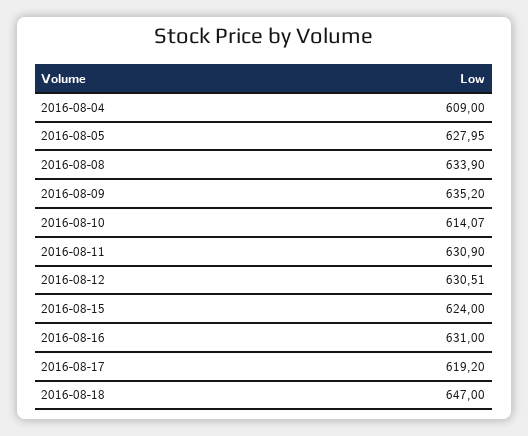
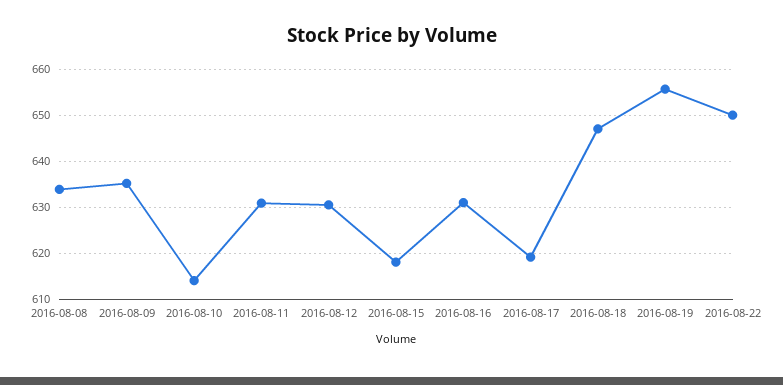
2016-08-04: 609 -> none
2016-08-05: 627.95 -> none
2016-08-15: 624 -> 618
2016-08-19: none -> 656
2016-08-22: none -> 650

